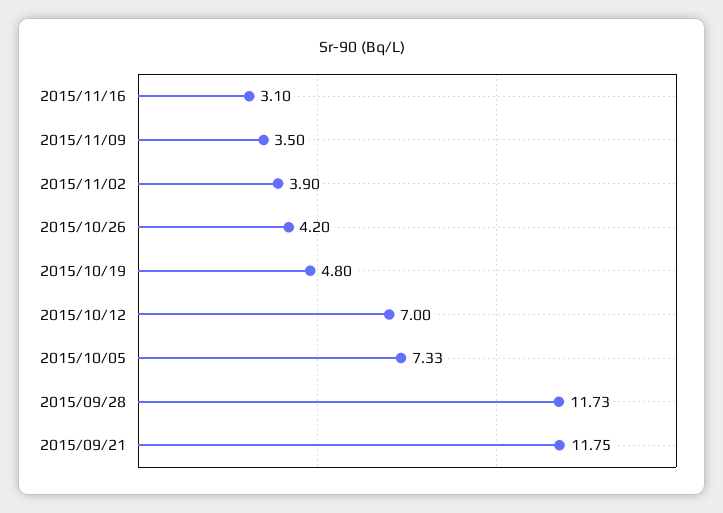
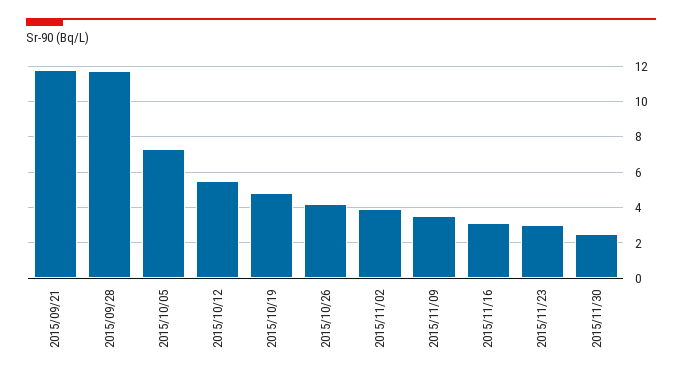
2015/10/12: 7 -> 5.5
2015/11/23: none -> 3
2015/11/30: none -> 2.5

